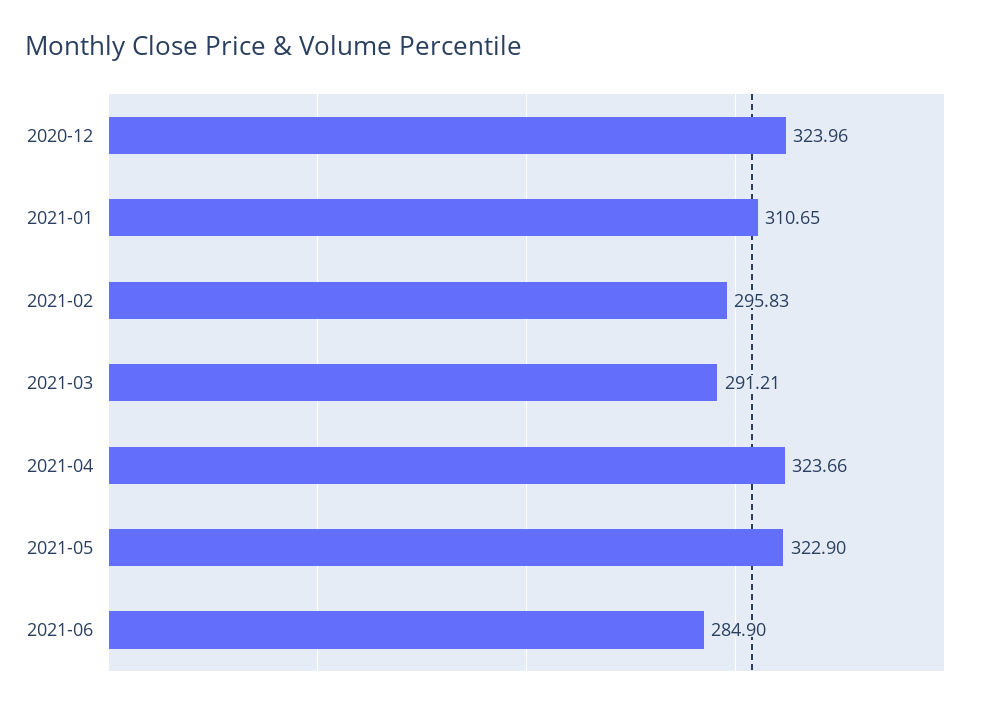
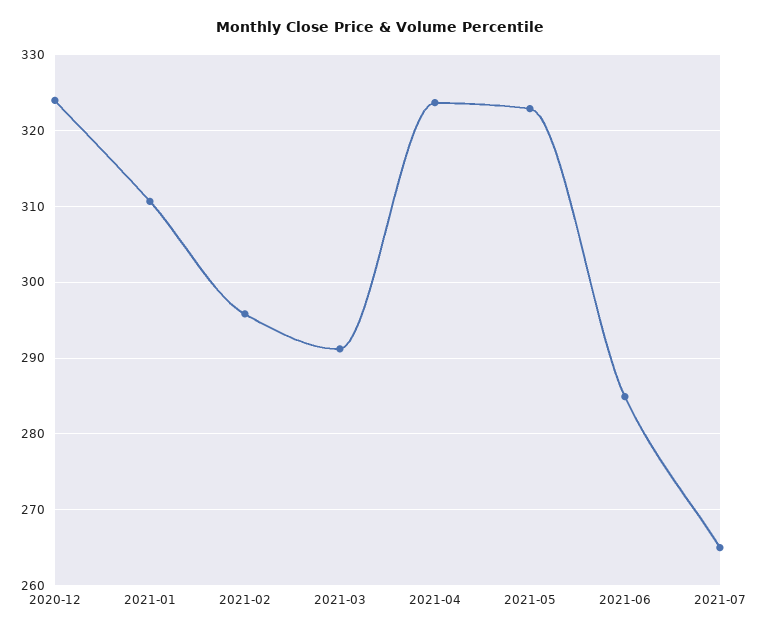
2021-07: none -> 265

